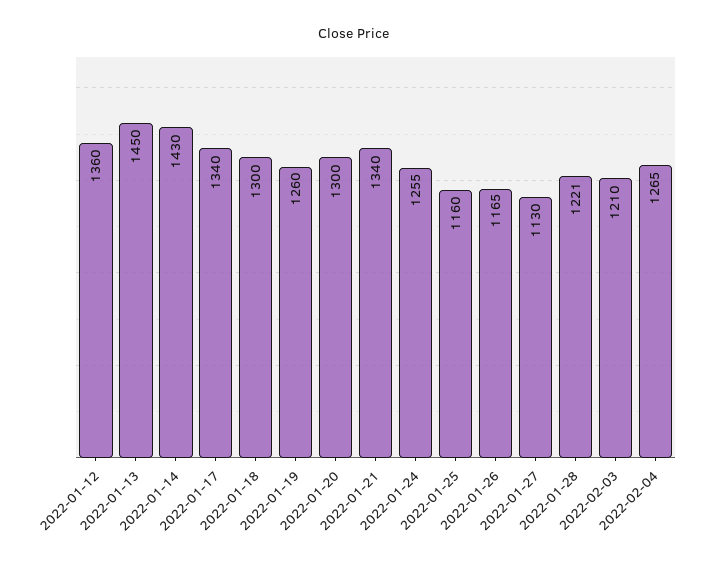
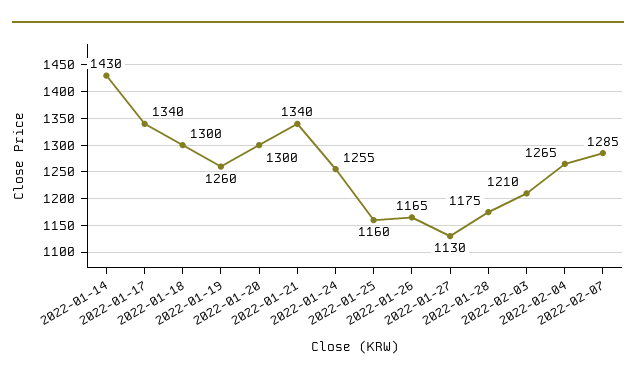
2022-01-12: 1360 -> none
2022-01-13: 1450 -> none
2022-01-28: 1221 -> 1175
2022-02-07: none -> 1285

